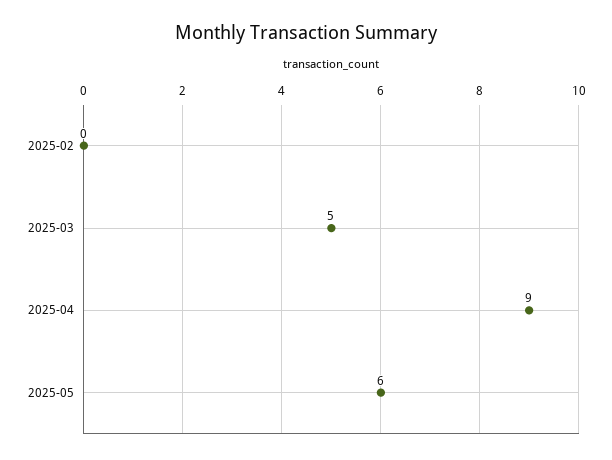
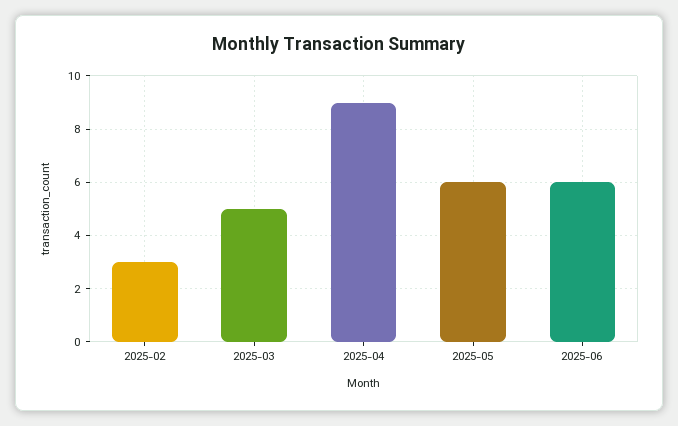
2025-02: 0 -> 3
2025-06: none -> 6

